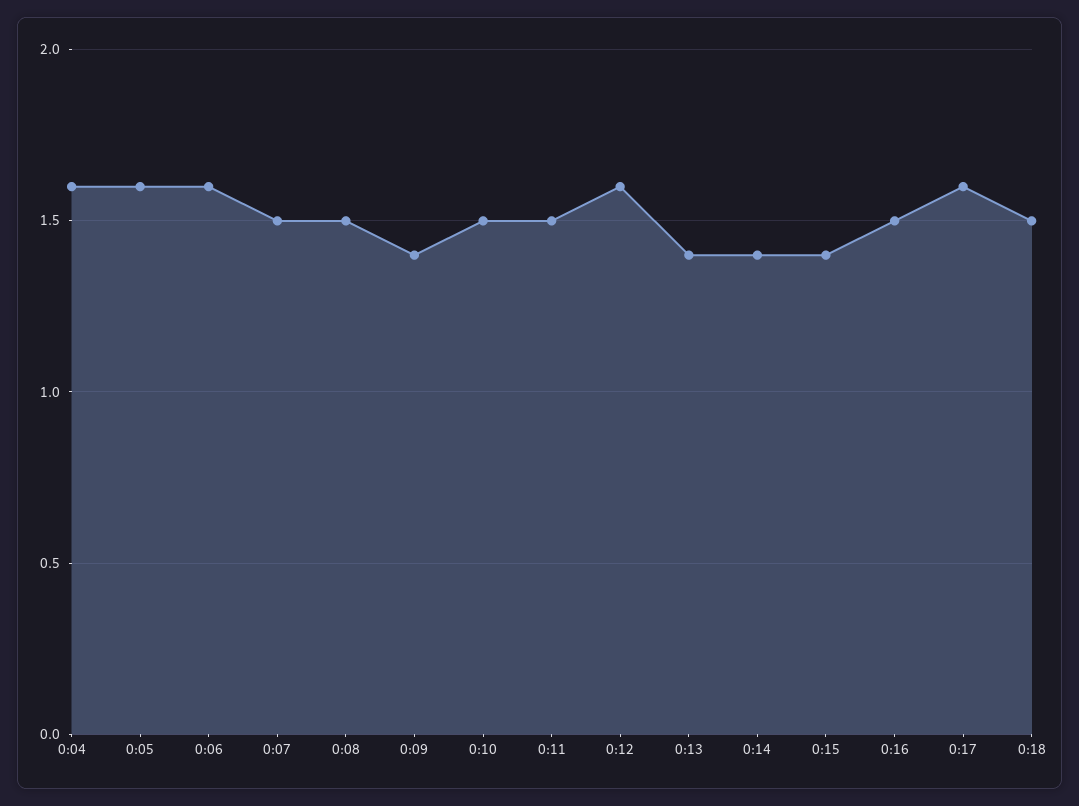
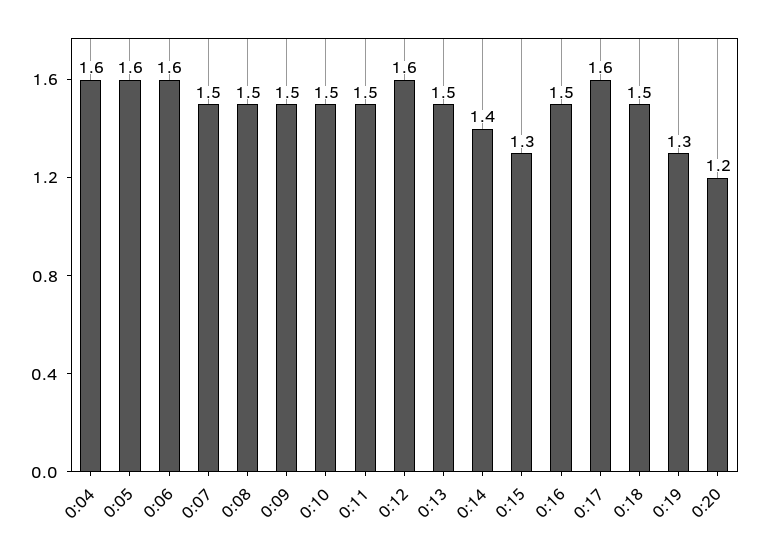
0:09: 1.4 -> 1.5
0:13: 1.4 -> 1.5
0:15: 1.4 -> 1.3
0:19: none -> 1.3
0:20: none -> 1.2

